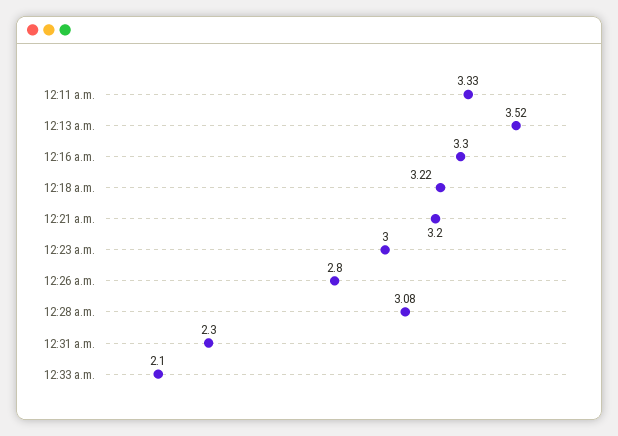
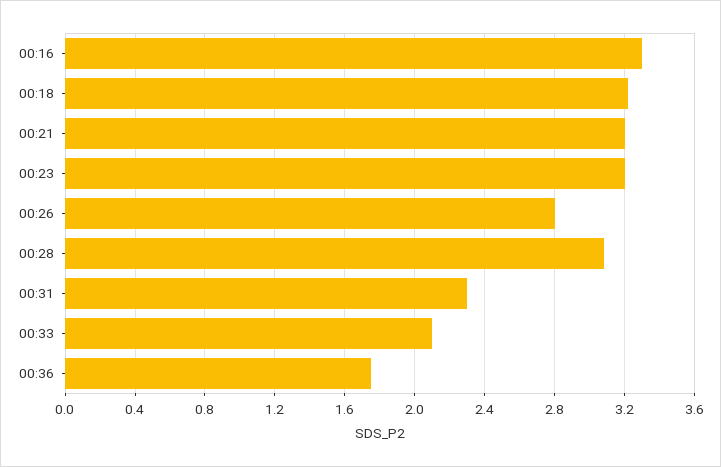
12:11 a.m.: 3.33 -> none
12:13 a.m.: 3.52 -> none
12:23 a.m.: 3 -> 3.2
00:36: none -> 1.75

